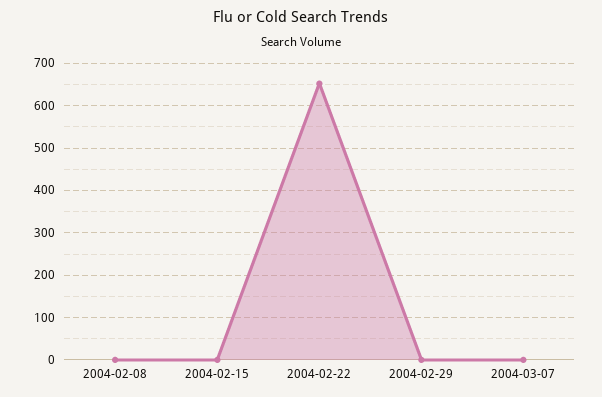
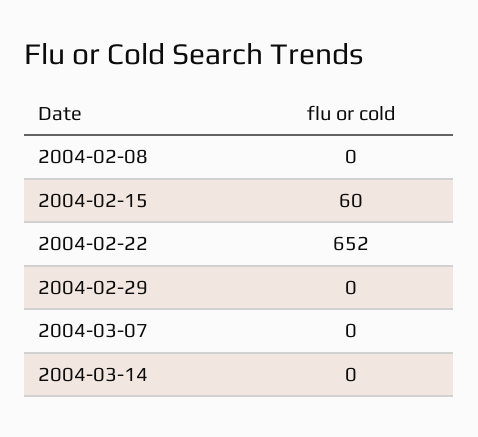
2004-02-15: 0 -> 60
2004-03-14: none -> 0

